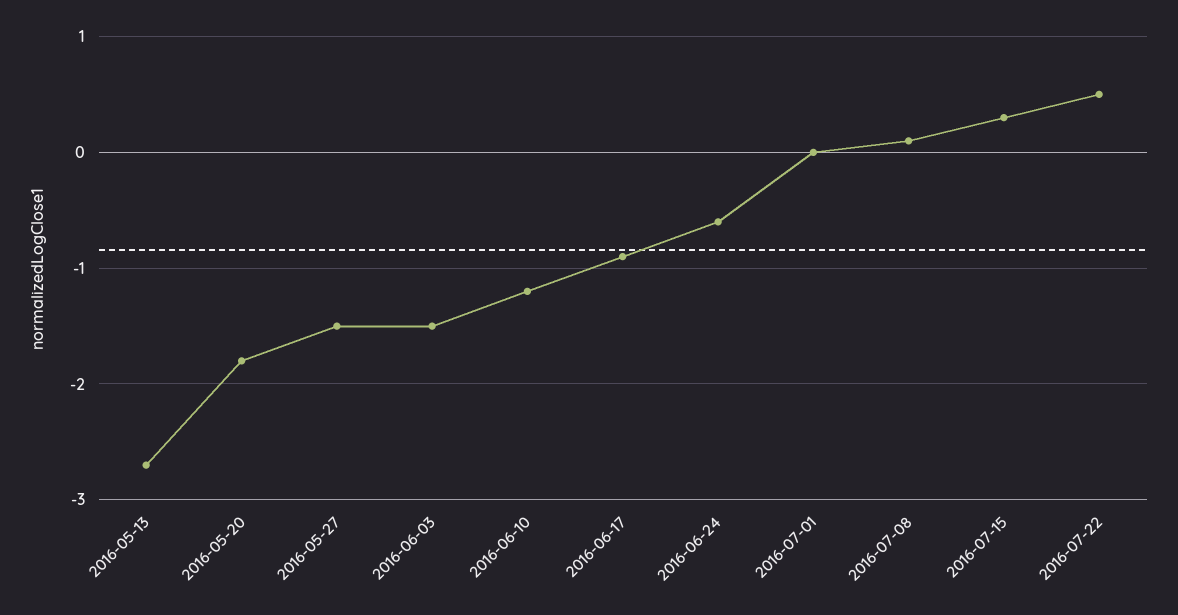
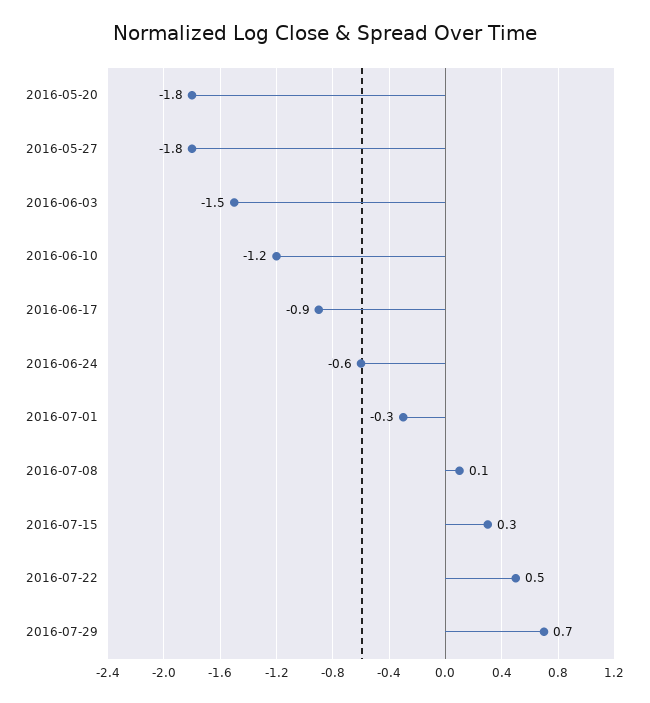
2016-05-13: -2.7 -> none
2016-05-27: -1.5 -> -1.8
2016-07-01: 0 -> -0.3
2016-07-29: none -> 0.7

